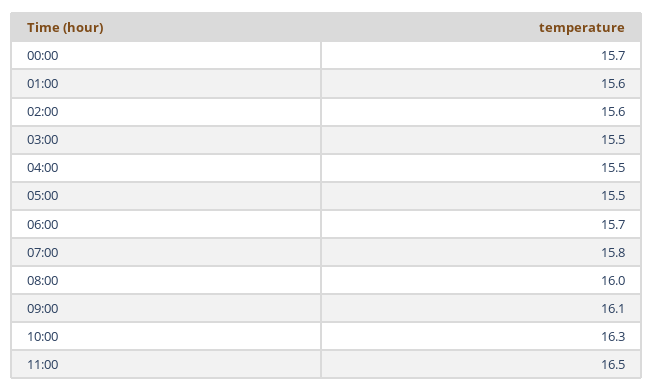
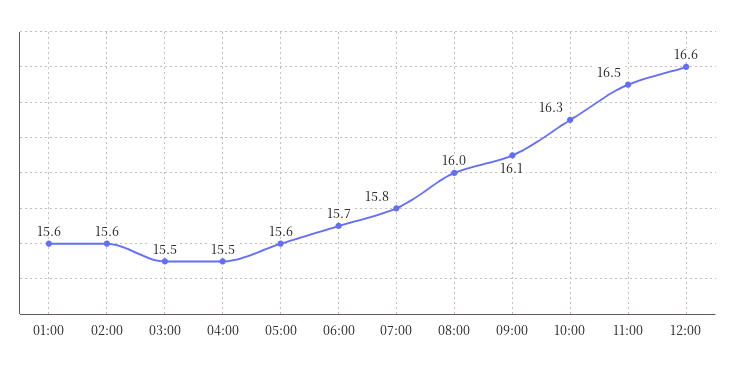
00:00: 15.7 -> none
05:00: 15.5 -> 15.6
12:00: none -> 16.6

